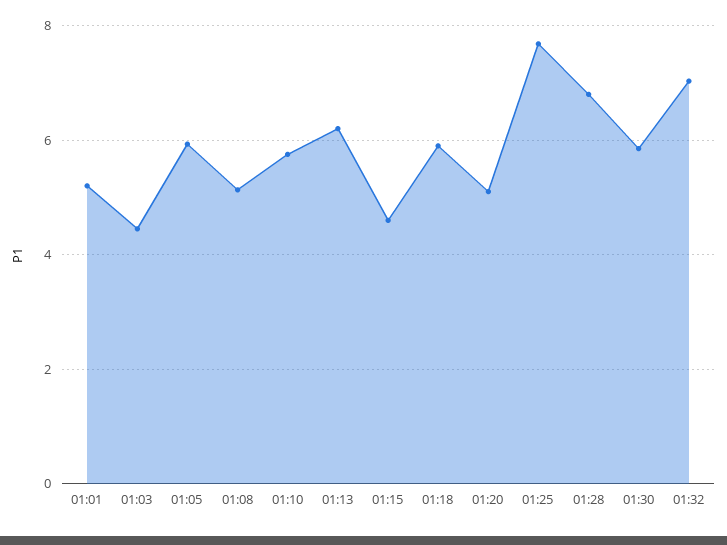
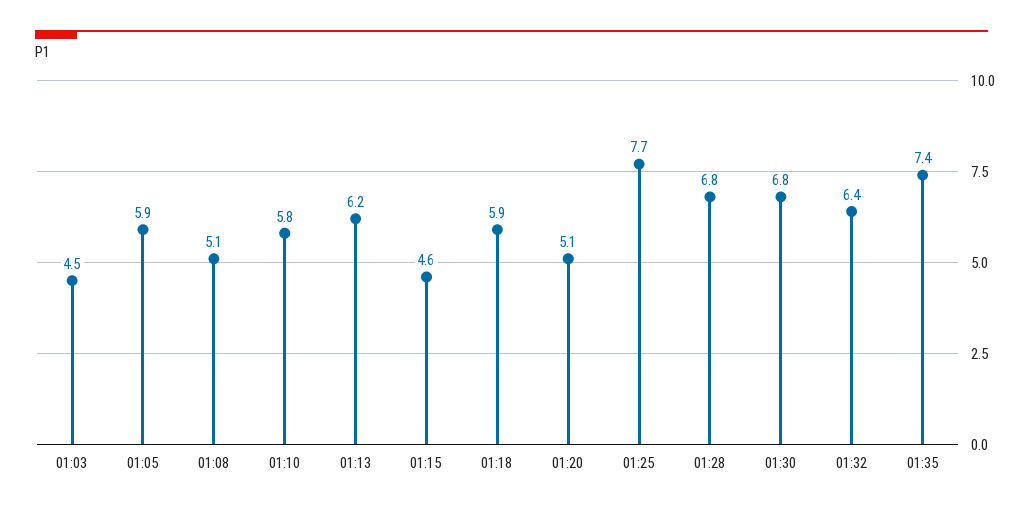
01:01: 5.2 -> none
01:30: 5.8 -> 6.8
01:32: 7 -> 6.4
01:35: none -> 7.4

